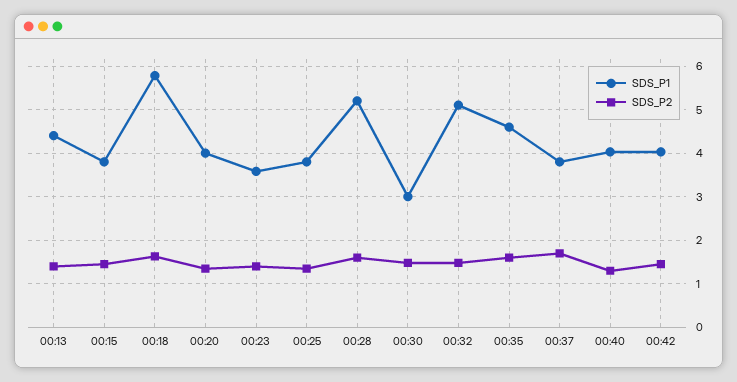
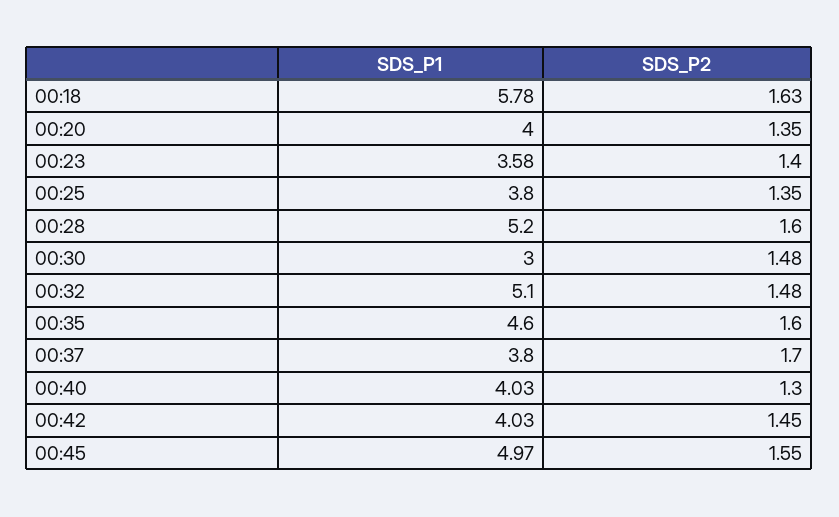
SDS_P1, 00:13: 4.4 -> none
SDS_P2, 00:13: 1.4 -> none
SDS_P1, 00:15: 3.8 -> none
SDS_P2, 00:15: 1.4 -> none
SDS_P1, 00:45: none -> 4.97
SDS_P2, 00:45: none -> 1.55

